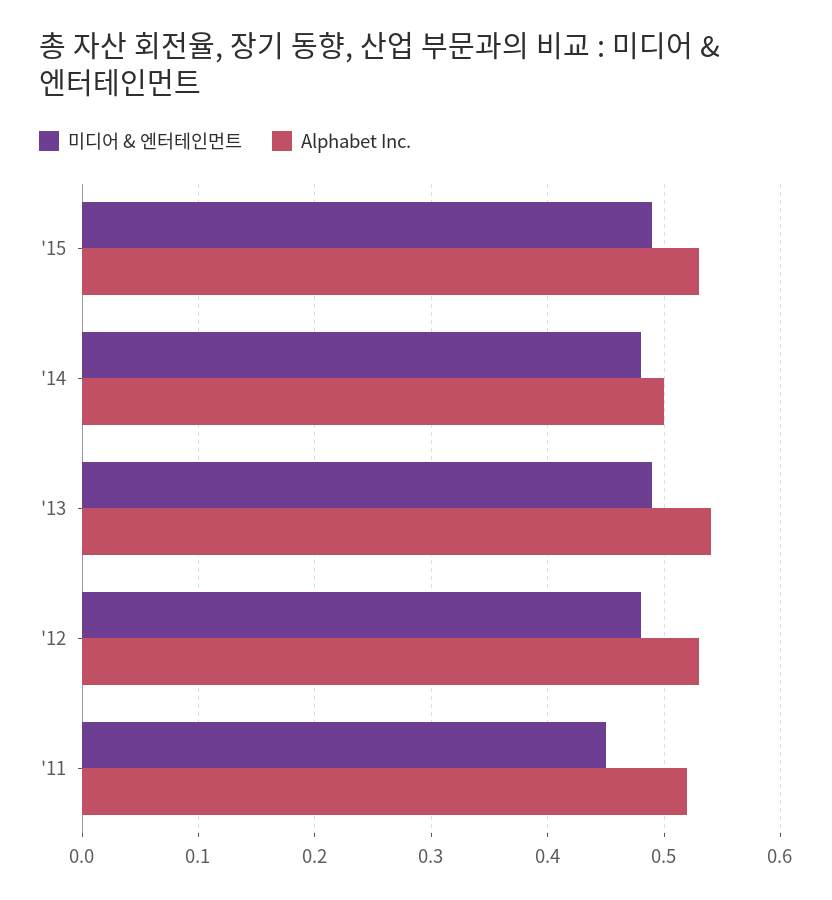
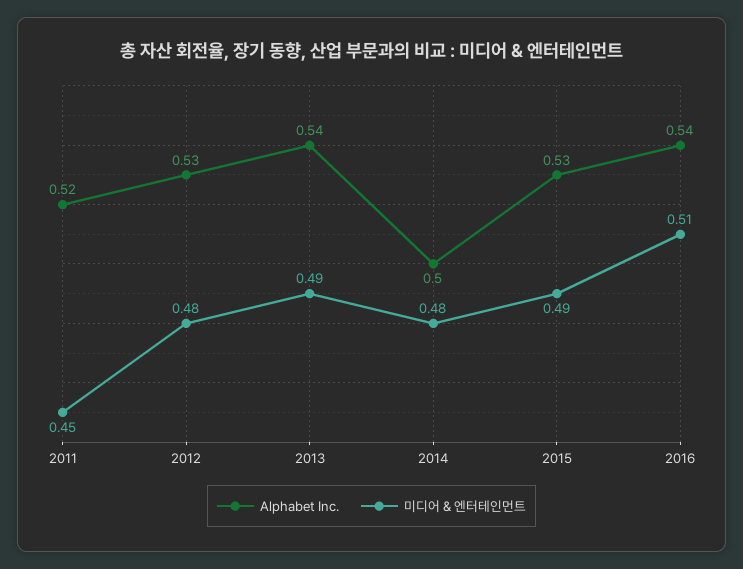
Alphabet Inc., 2016: none -> 0.54
미디어 & 엔터테인먼트, 2016: none -> 0.51

